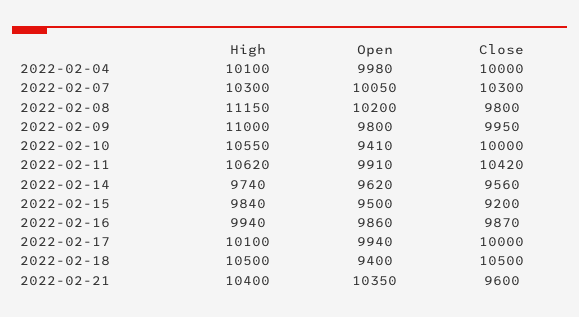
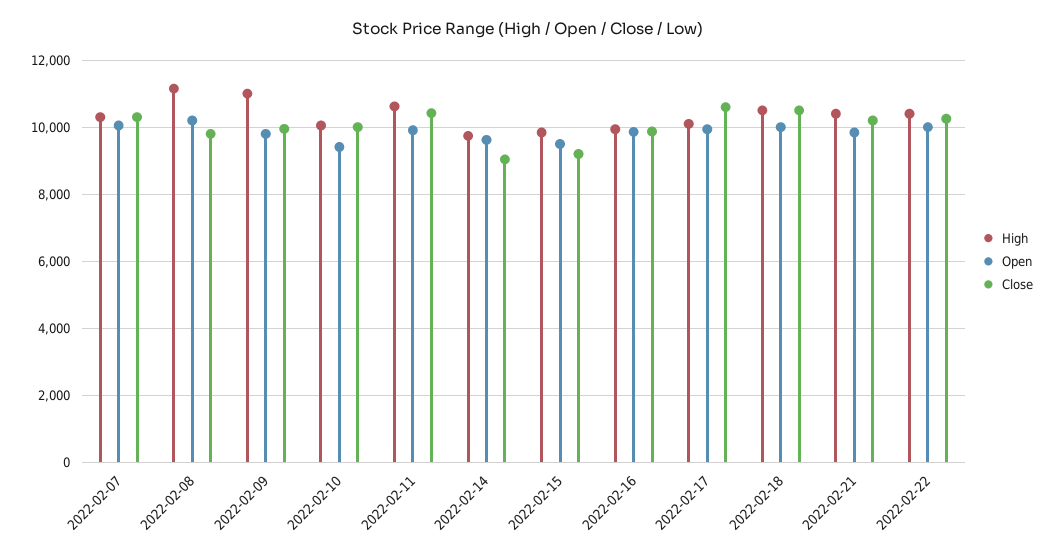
High, 2022-02-04: 10100 -> none
Open, 2022-02-04: 9980 -> none
Close, 2022-02-04: 10000 -> none
High, 2022-02-10: 10550 -> 10000
Close, 2022-02-14: 9560 -> 9000
Close, 2022-02-17: 10000 -> 10600
Open, 2022-02-18: 9400 -> 10000
Open, 2022-02-21: 10350 -> 9800
Close, 2022-02-21: 9600 -> 10200
High, 2022-02-22: none -> 10400
Open, 2022-02-22: none -> 10000
Close, 2022-02-22: none -> 10200

